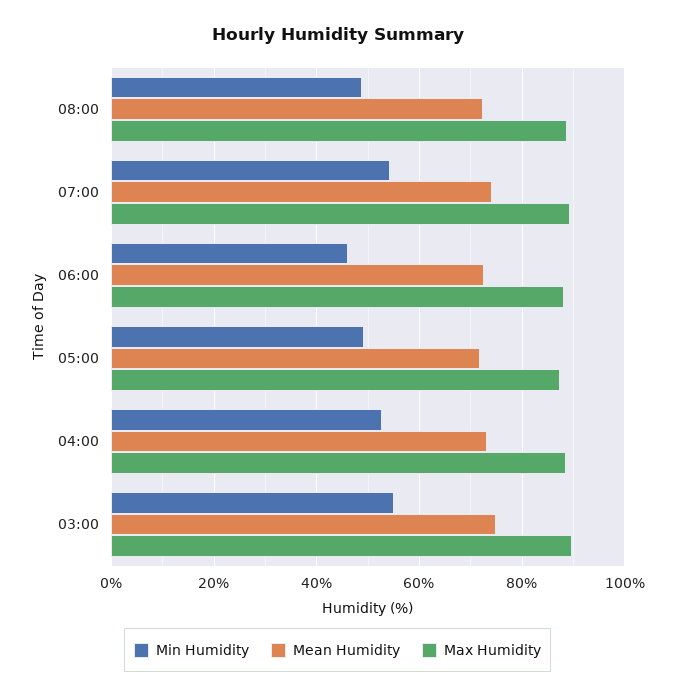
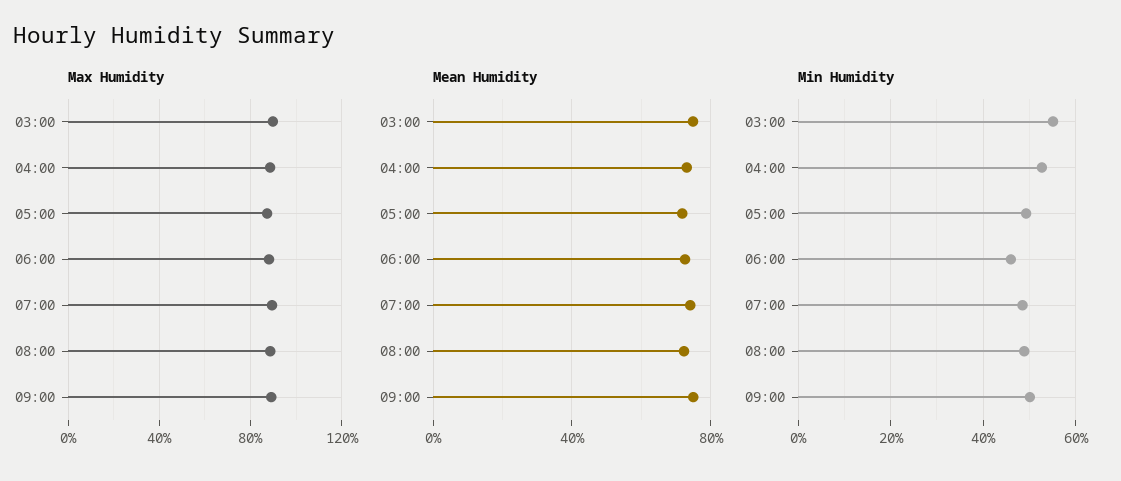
Min Humidity, 07:00: 54 -> 48
Max Humidity, 09:00: none -> 90
Mean Humidity, 09:00: none -> 75
Min Humidity, 09:00: none -> 50

